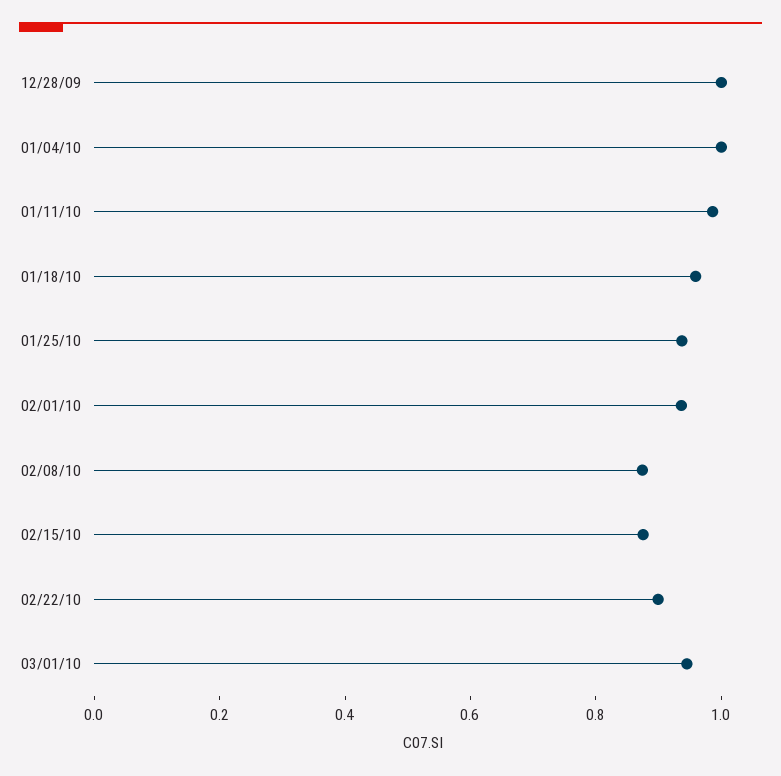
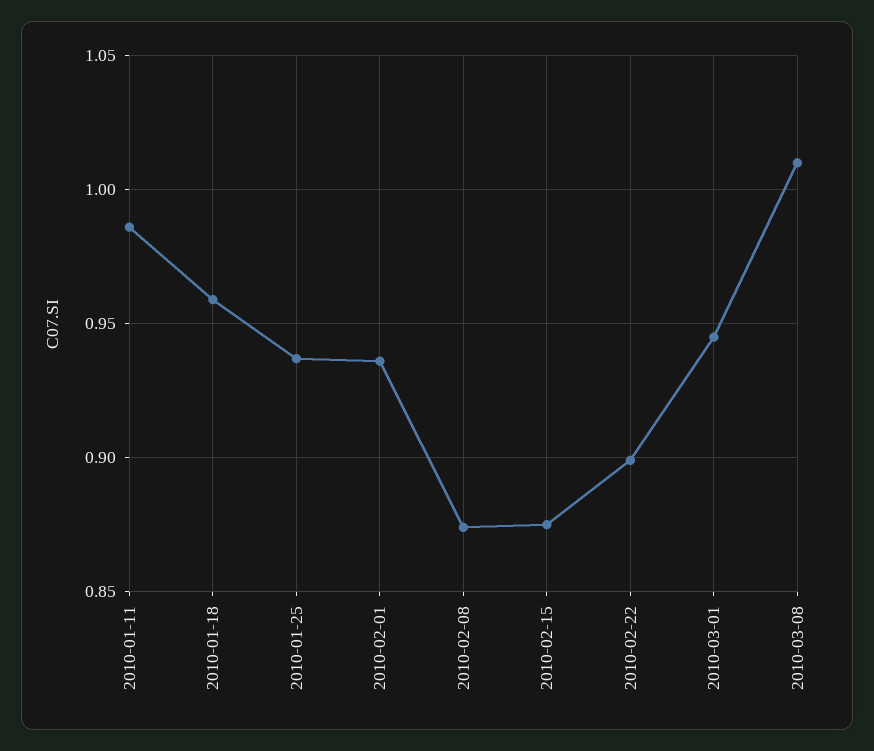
12/28/09: 1 -> none
01/04/10: 1 -> none
2010-03-08: none -> 1.01

